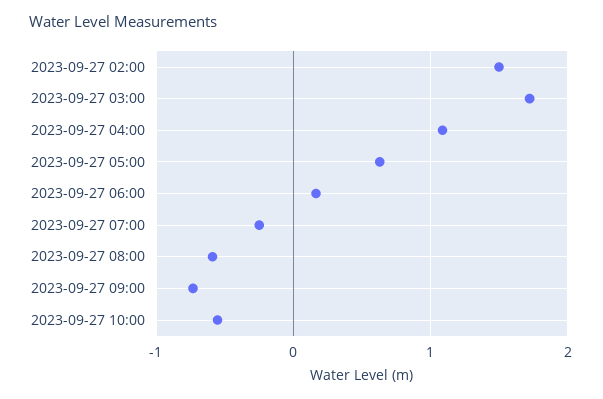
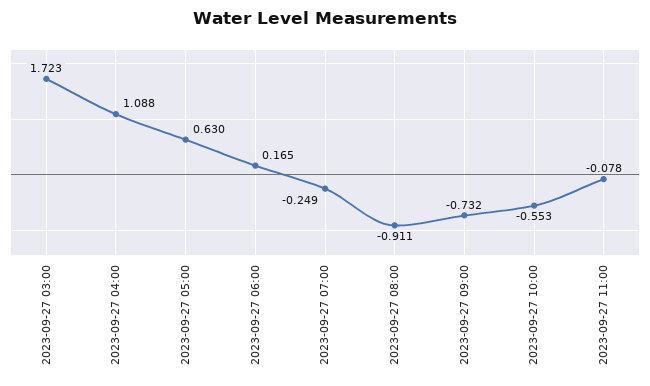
2023-09-27 02:00: 1.5 -> none
2023-09-27 08:00: -0.6 -> -0.911
2023-09-27 11:00: none -> -0.078

